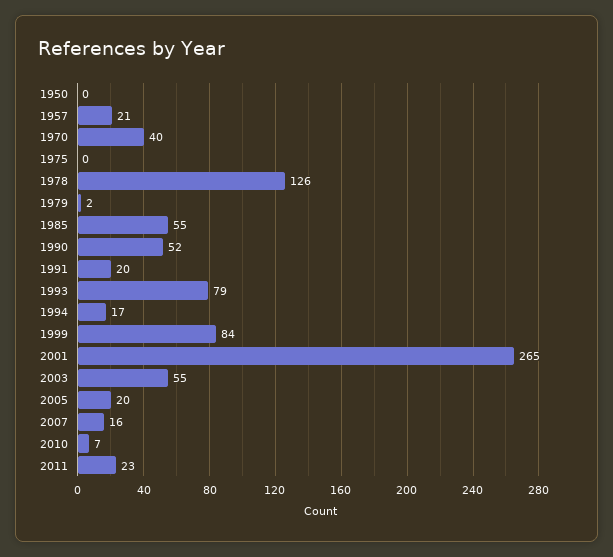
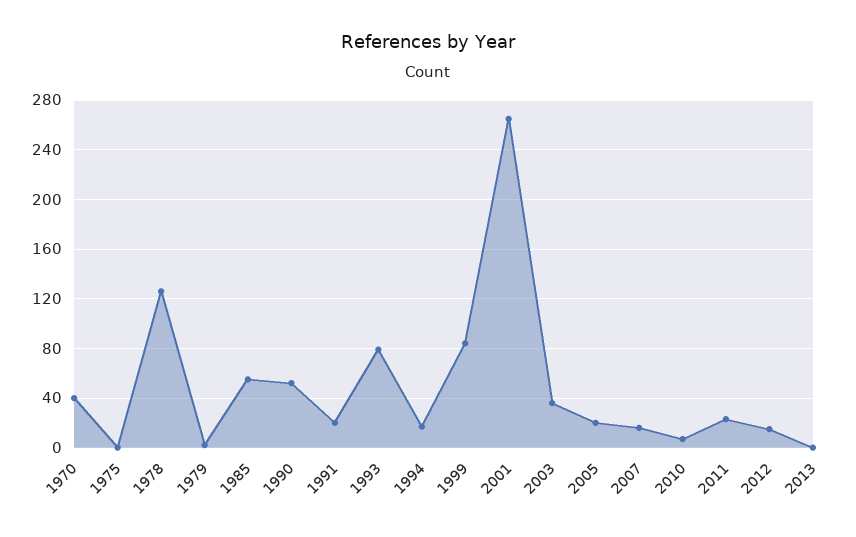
1950: 0 -> none
1957: 21 -> none
2003: 55 -> 35
2012: none -> 15
2013: none -> 0

